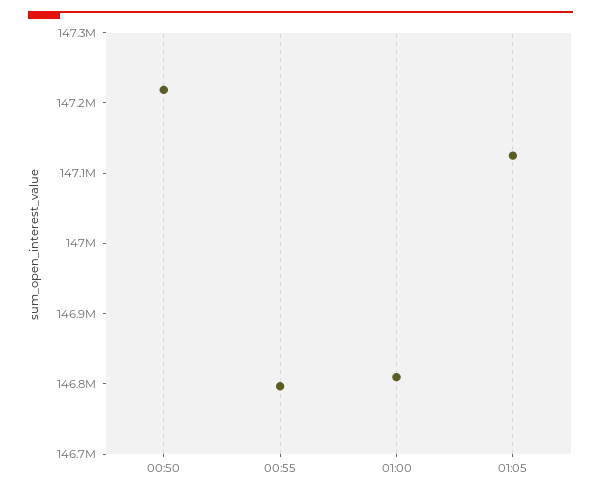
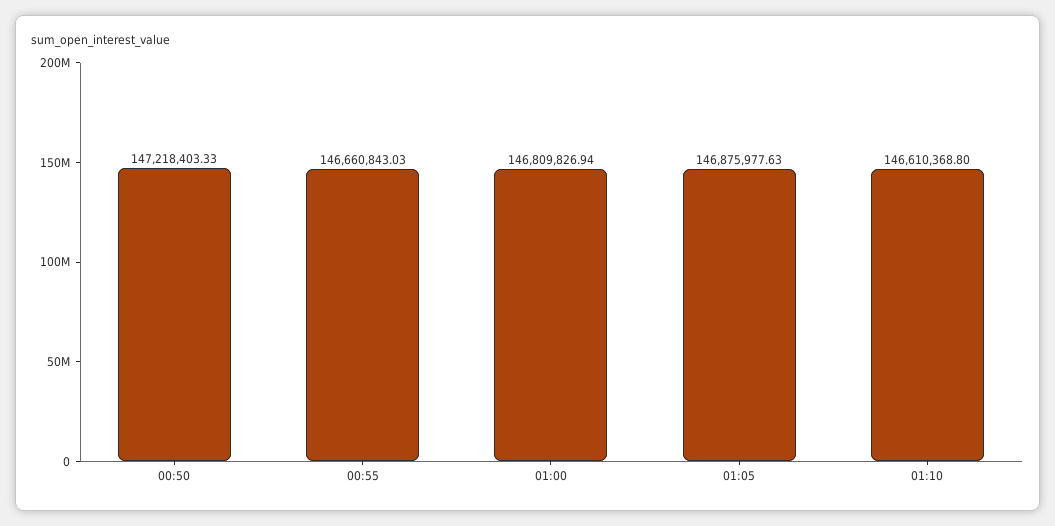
00:55: 146800000 -> 146660843.03
01:05: 147120000 -> 146875977.63
01:10: none -> 146610368.8

